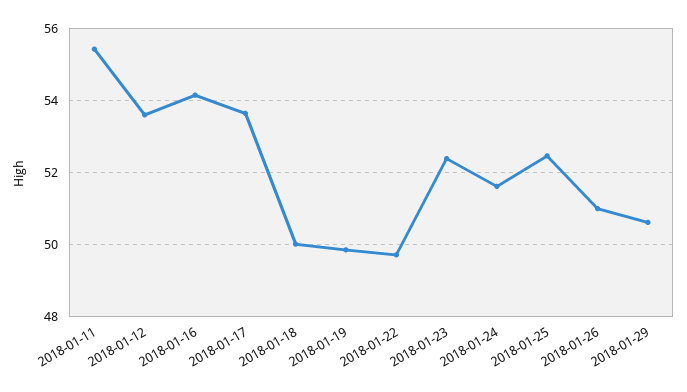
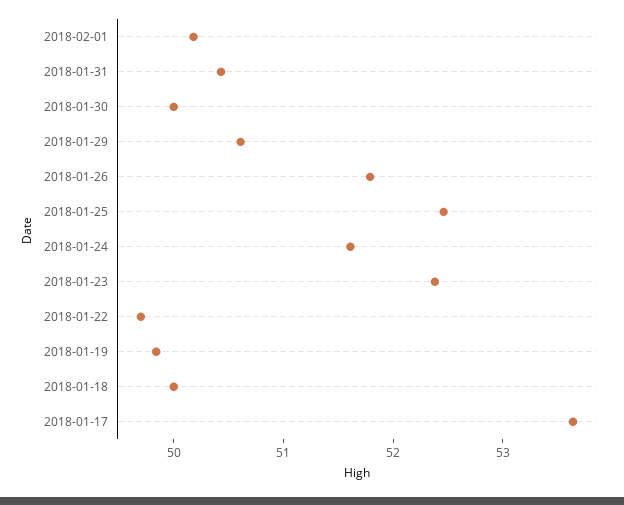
2018-01-11: 55.4 -> none
2018-01-12: 53.6 -> none
2018-01-16: 54.2 -> none
2018-01-26: 51 -> 51.8
2018-02-01: none -> 50.2
2018-01-31: none -> 50.4
2018-01-30: none -> 50

